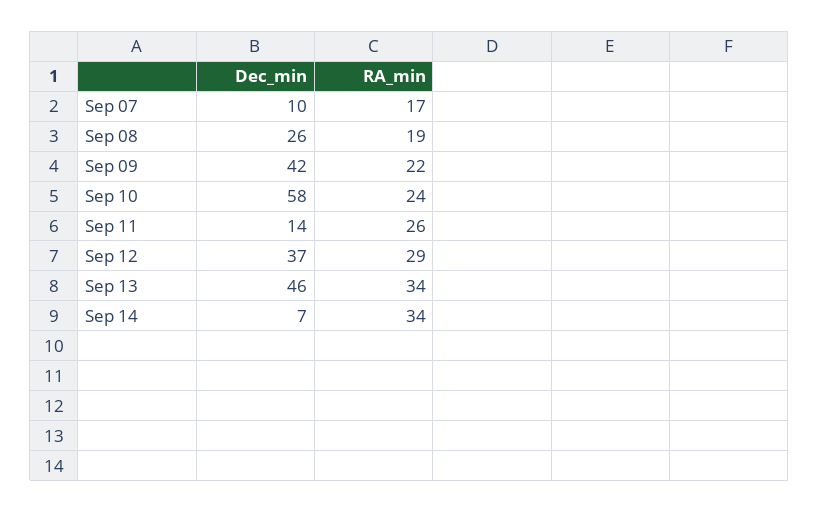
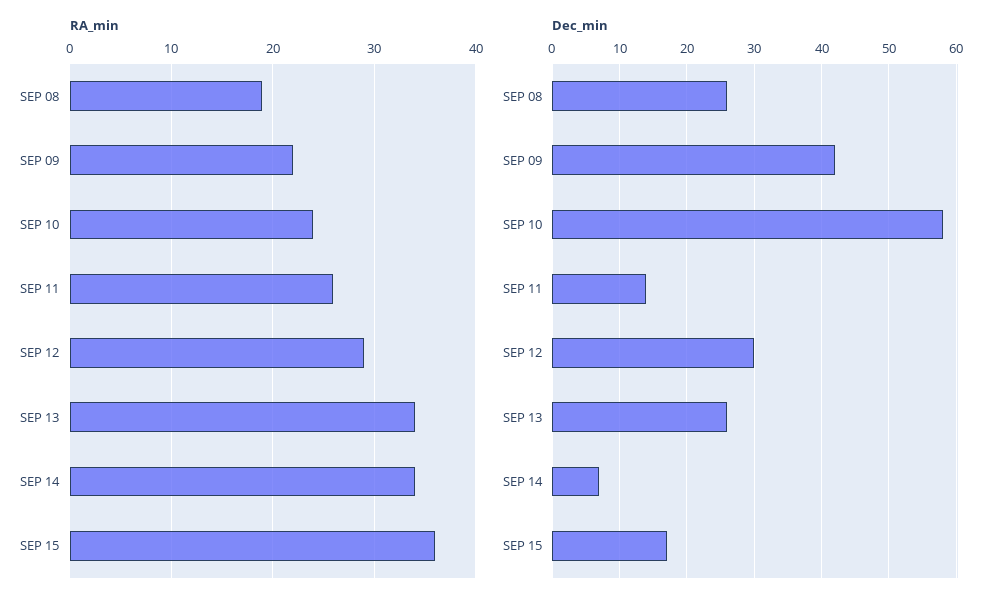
Dec_min, Sep 07: 10 -> none
RA_min, Sep 07: 17 -> none
Dec_min, Sep 12: 37 -> 30
Dec_min, Sep 13: 46 -> 26
RA_min, SEP 15: none -> 36
Dec_min, SEP 15: none -> 17

